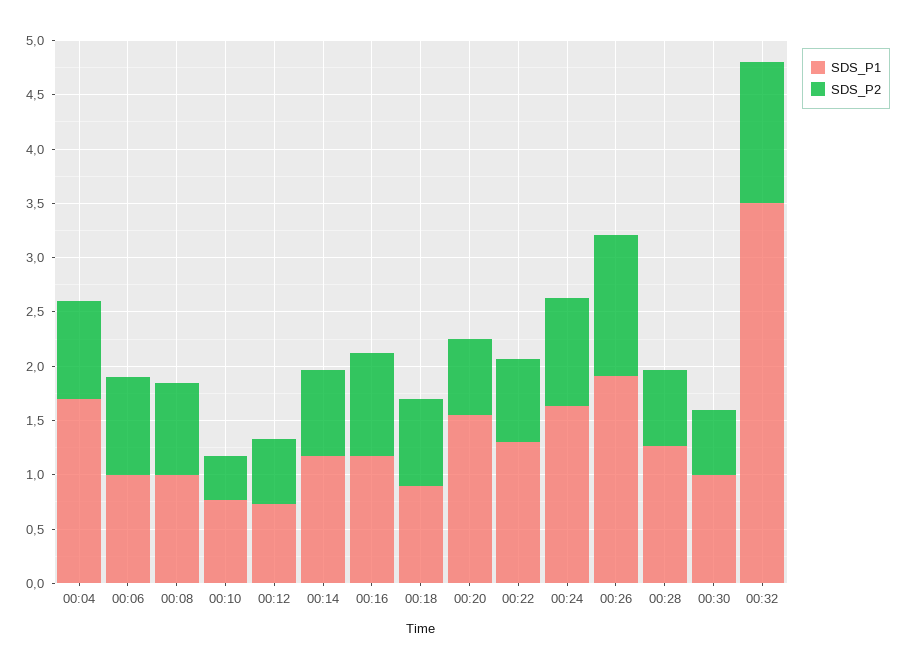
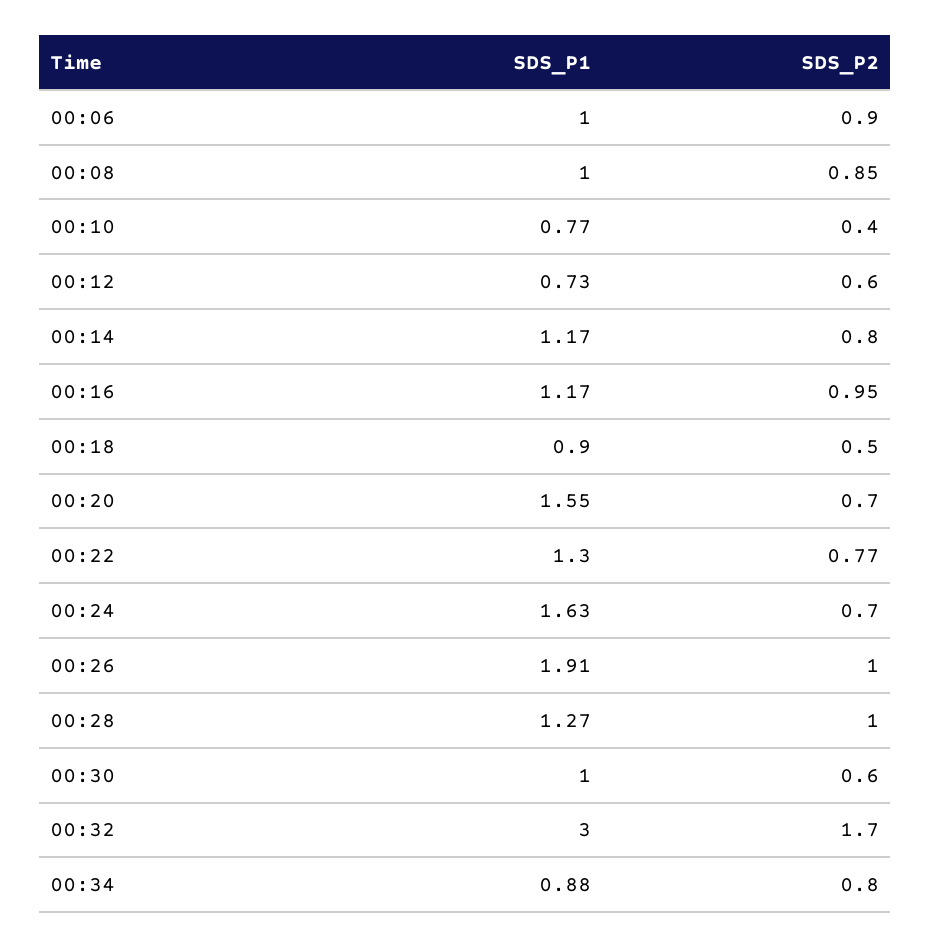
SDS_P1, 00:04: 1.7 -> none
SDS_P2, 00:04: 0.9 -> none
SDS_P2, 00:18: 0.8 -> 0.5
SDS_P2, 00:24: 1 -> 0.7
SDS_P2, 00:26: 1.3 -> 1
SDS_P2, 00:28: 0.7 -> 1
SDS_P1, 00:32: 3.5 -> 3
SDS_P2, 00:32: 1.3 -> 1.7
SDS_P1, 00:34: none -> 0.88
SDS_P2, 00:34: none -> 0.8

